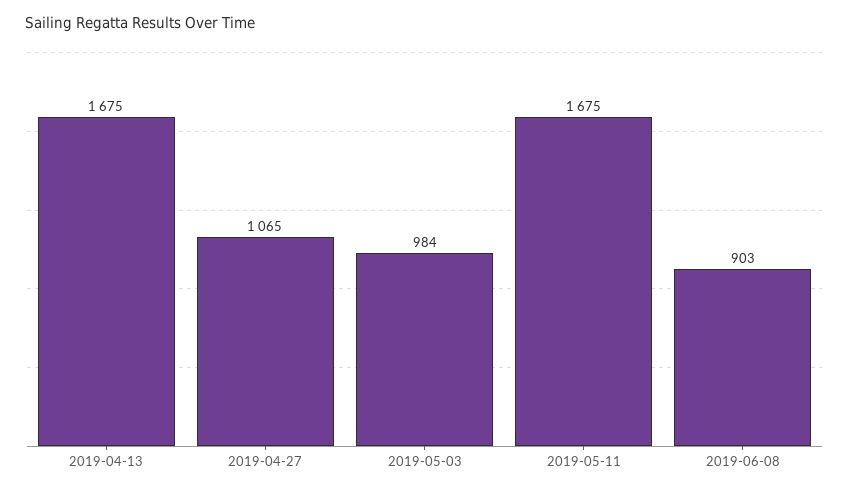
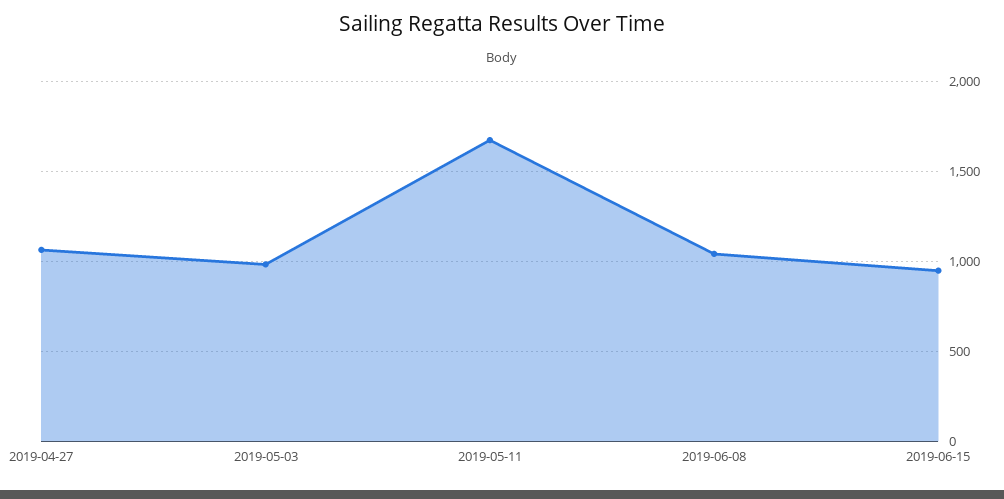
2019-04-13: 1675 -> none
2019-06-08: 903 -> 1050
2019-06-15: none -> 950

